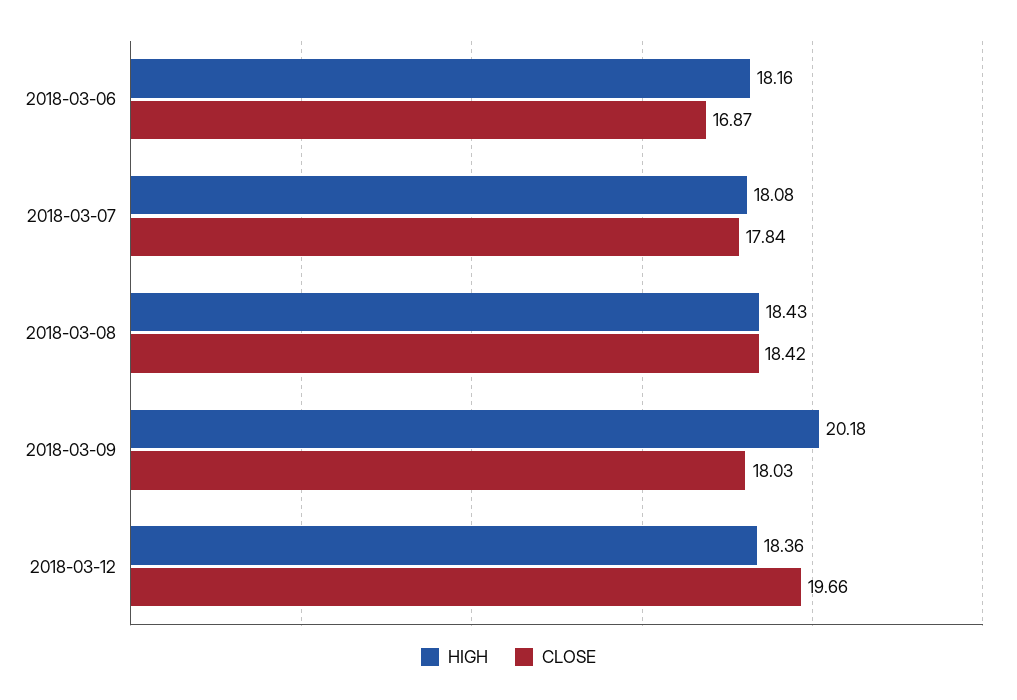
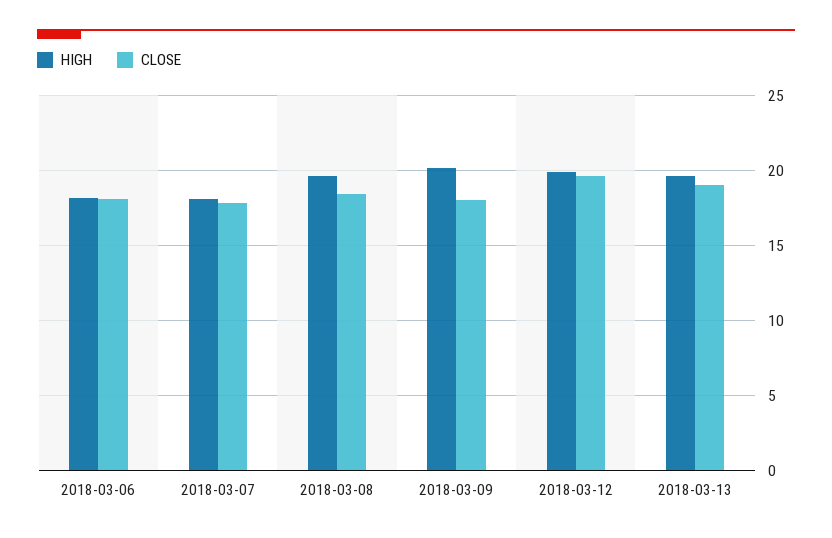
CLOSE, 2018-03-06: 16.87 -> 18
HIGH, 2018-03-08: 18.43 -> 19.5
HIGH, 2018-03-12: 18.36 -> 20
HIGH, 2018-03-13: none -> 19.5
CLOSE, 2018-03-13: none -> 19

